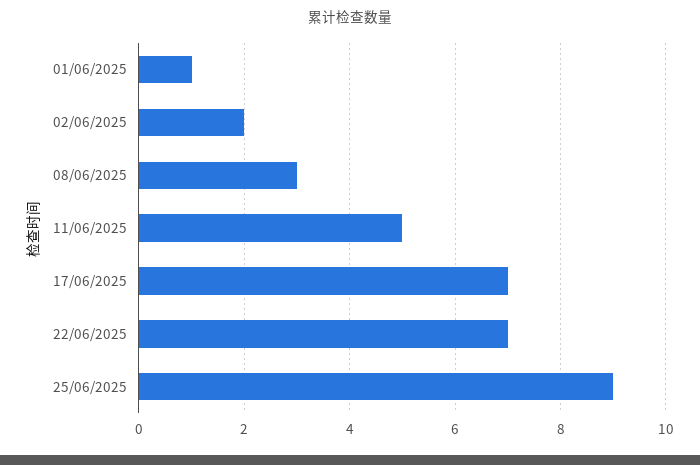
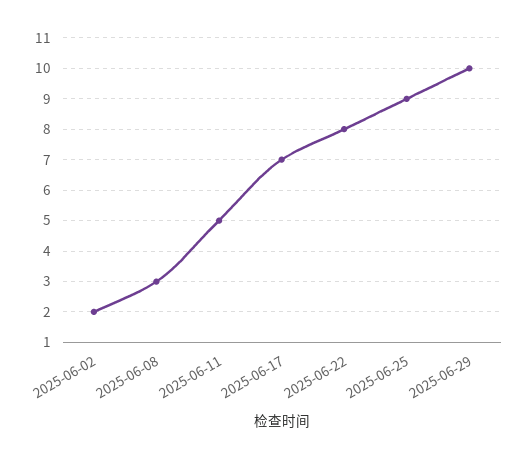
01/06/2025: 1 -> none
22/06/2025: 7 -> 8
2025-06-29: none -> 10

